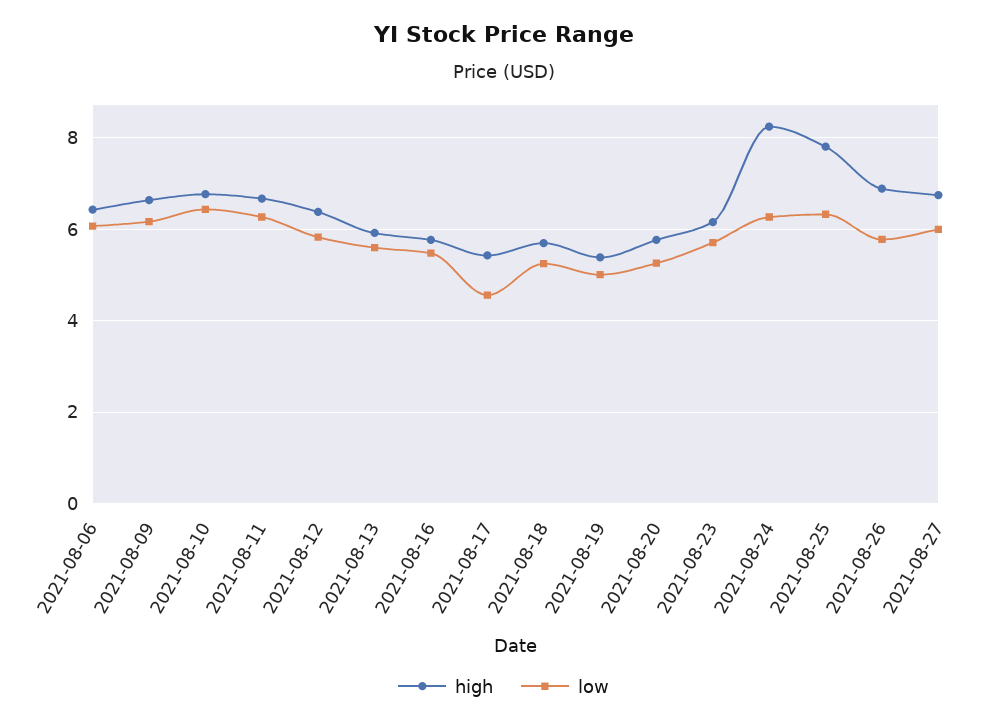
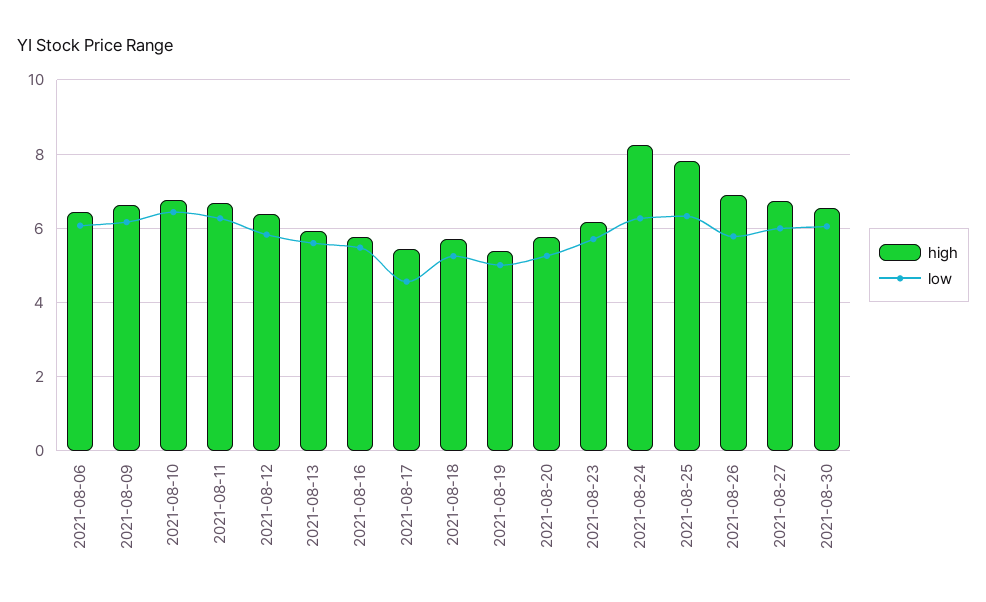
high, 2021-08-30: none -> 6.6
low, 2021-08-30: none -> 6

